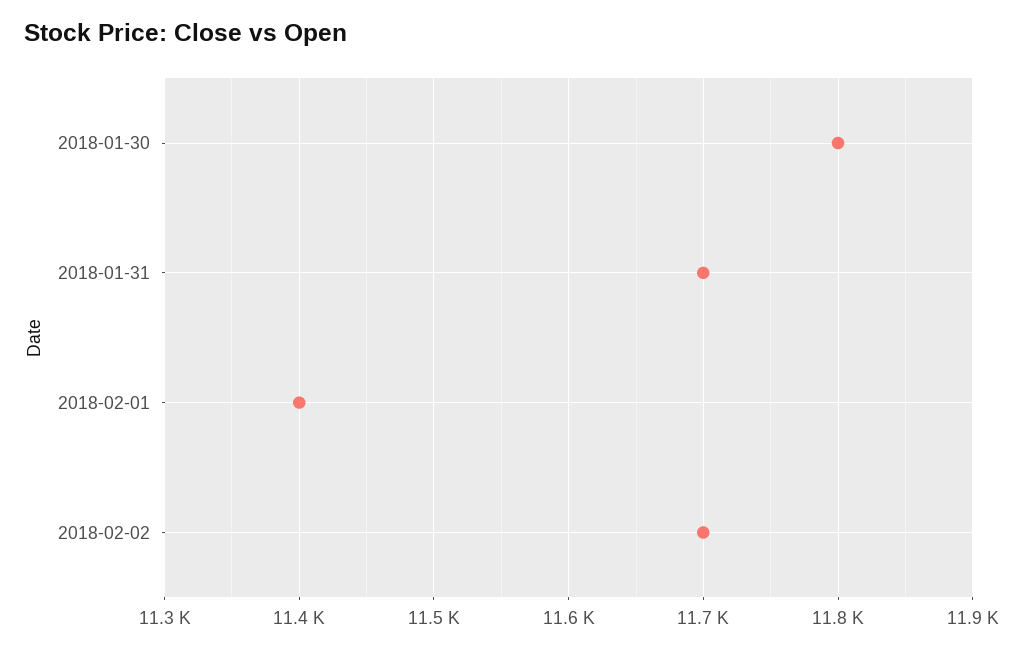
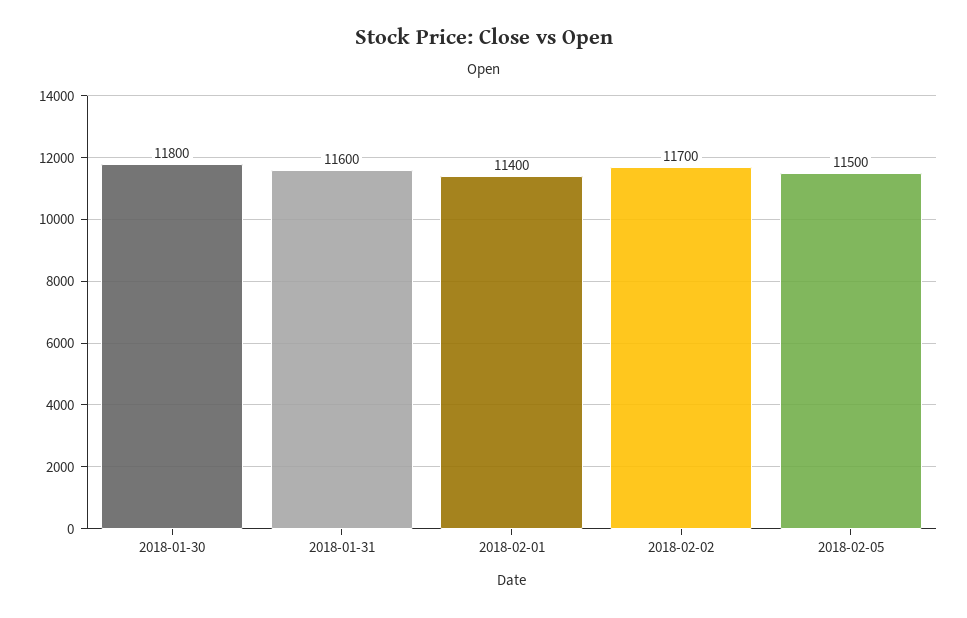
2018-01-31: 11700 -> 11600
2018-02-05: none -> 11500

